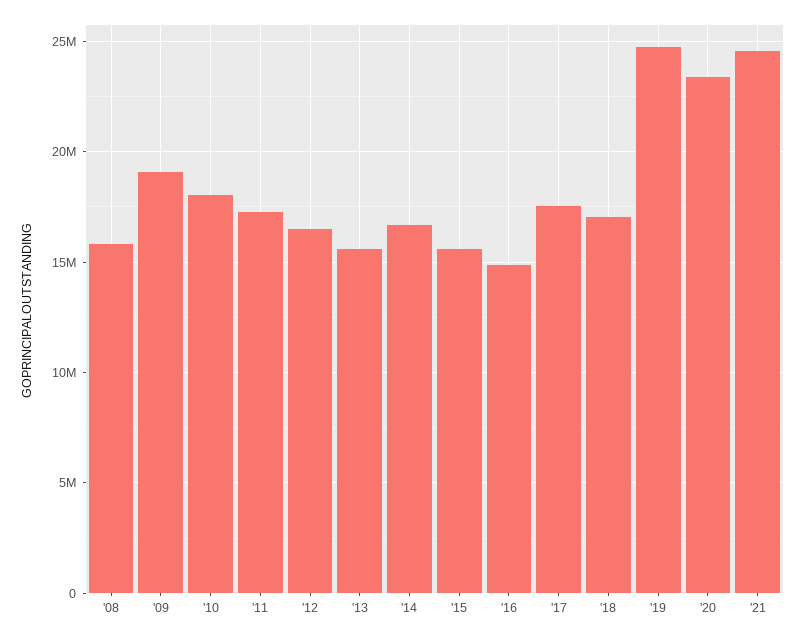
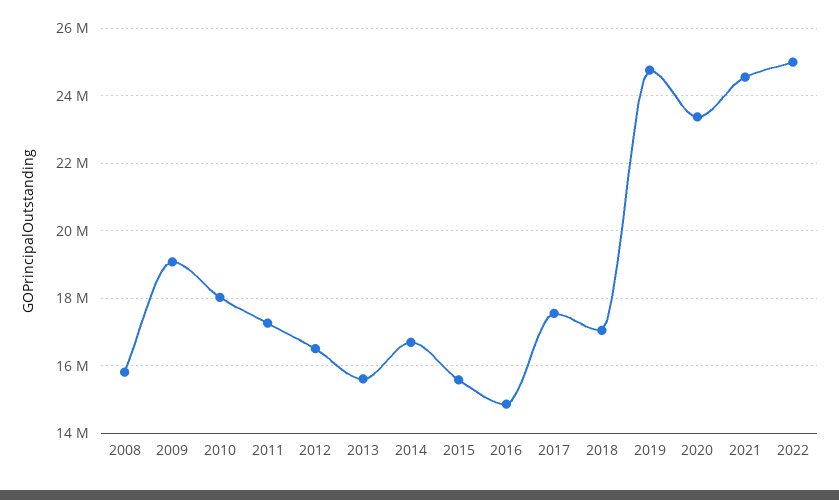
2022: none -> 25000000

